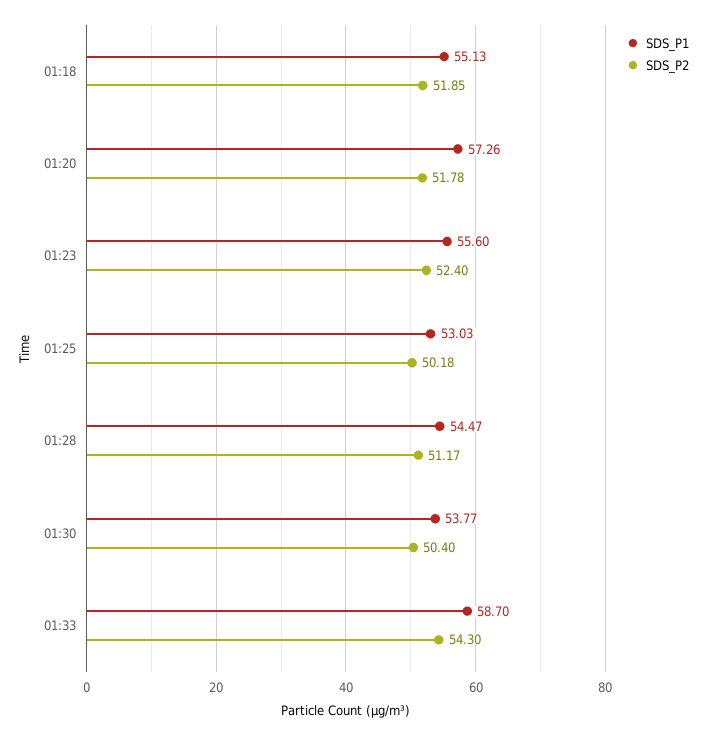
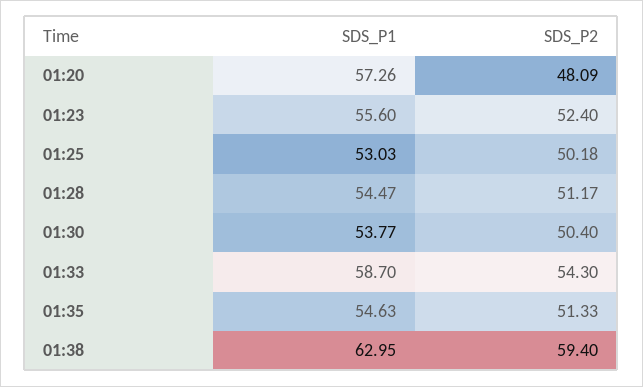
SDS_P1, 01:18: 55.13 -> none
SDS_P2, 01:18: 51.85 -> none
SDS_P2, 01:20: 51.78 -> 48.09
SDS_P1, 01:35: none -> 54.63
SDS_P2, 01:35: none -> 51.33
SDS_P1, 01:38: none -> 62.95
SDS_P2, 01:38: none -> 59.4

